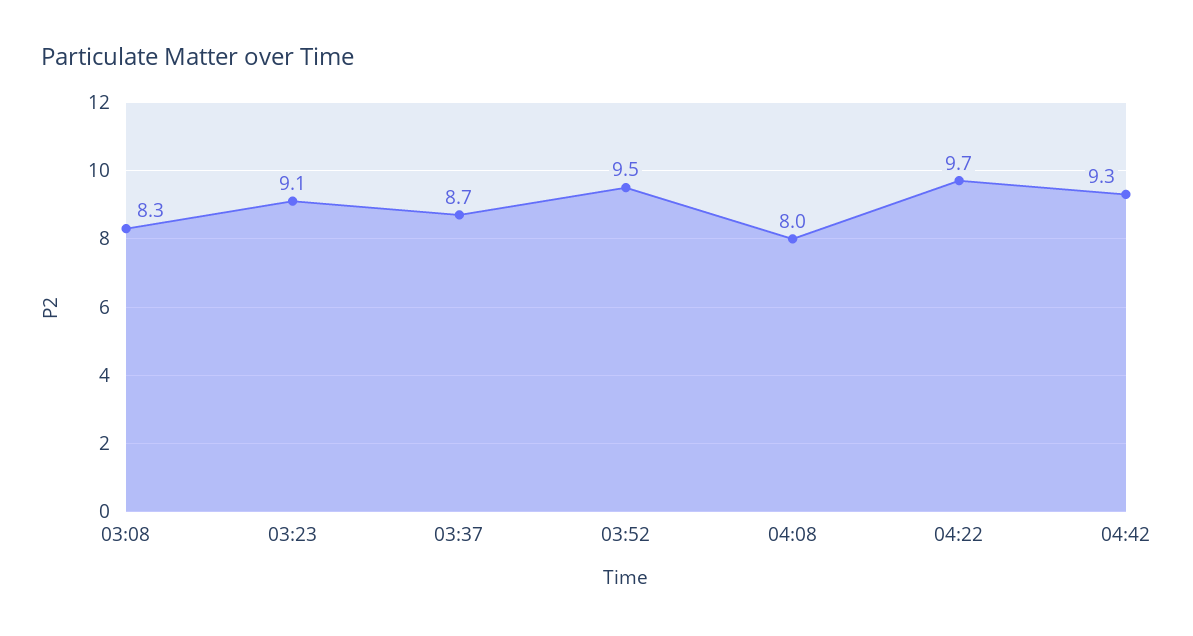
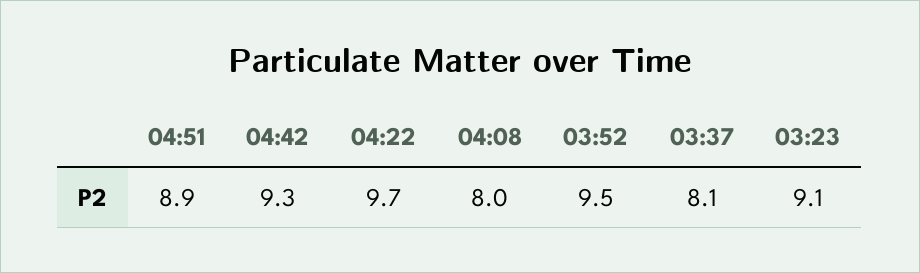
03:08: 8.3 -> none
03:37: 8.7 -> 8.1
04:51: none -> 8.9

